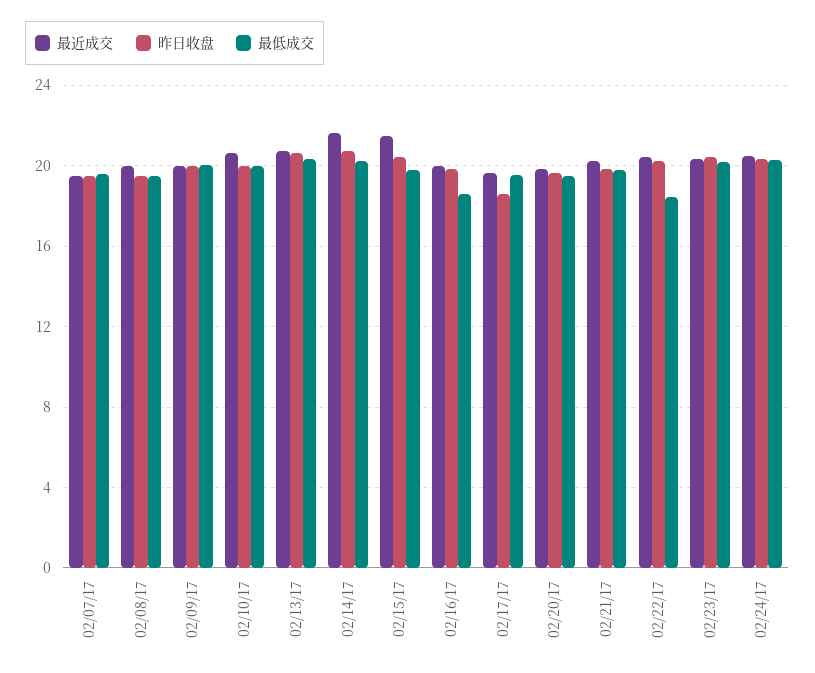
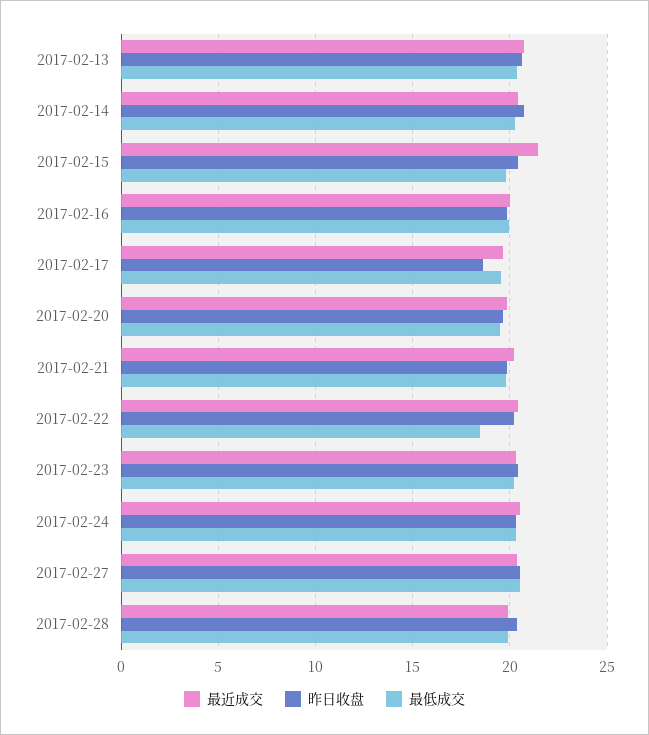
最近成交, 02/07/17: 19.5 -> none
昨日收盘, 02/07/17: 19.5 -> none
最低成交, 02/07/17: 19.5 -> none
最近成交, 02/08/17: 20 -> none
昨日收盘, 02/08/17: 19.5 -> none
最低成交, 02/08/17: 19.5 -> none
最近成交, 02/09/17: 20 -> none
昨日收盘, 02/09/17: 20 -> none
最低成交, 02/09/17: 20 -> none
最近成交, 02/10/17: 20.5 -> none
昨日收盘, 02/10/17: 20 -> none
最低成交, 02/10/17: 20 -> none
最近成交, 02/14/17: 21.5 -> 20.5
最低成交, 02/16/17: 18.5 -> 20
最近成交, 2017-02-27: none -> 20.5
昨日收盘, 2017-02-27: none -> 20.5
最低成交, 2017-02-27: none -> 20.5
最近成交, 2017-02-28: none -> 20
昨日收盘, 2017-02-28: none -> 20.5
最低成交, 2017-02-28: none -> 20

